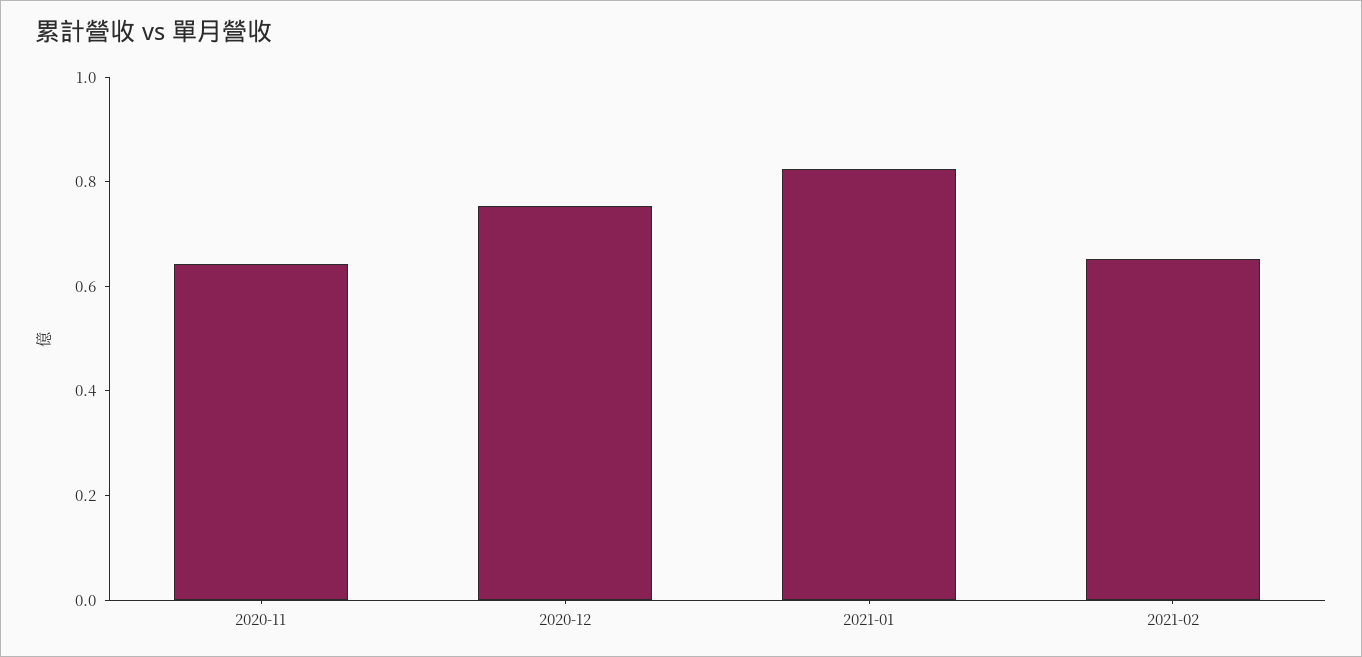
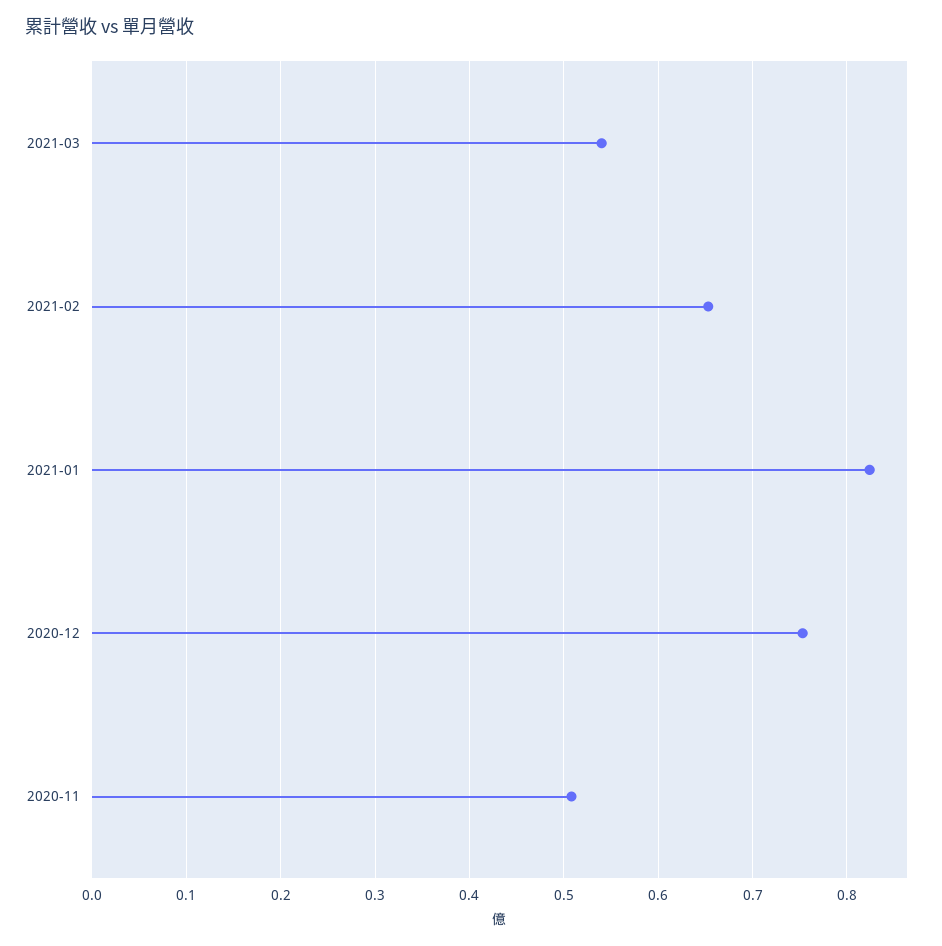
2020-11: 0.65 -> 0.51
2021-03: none -> 0.54

